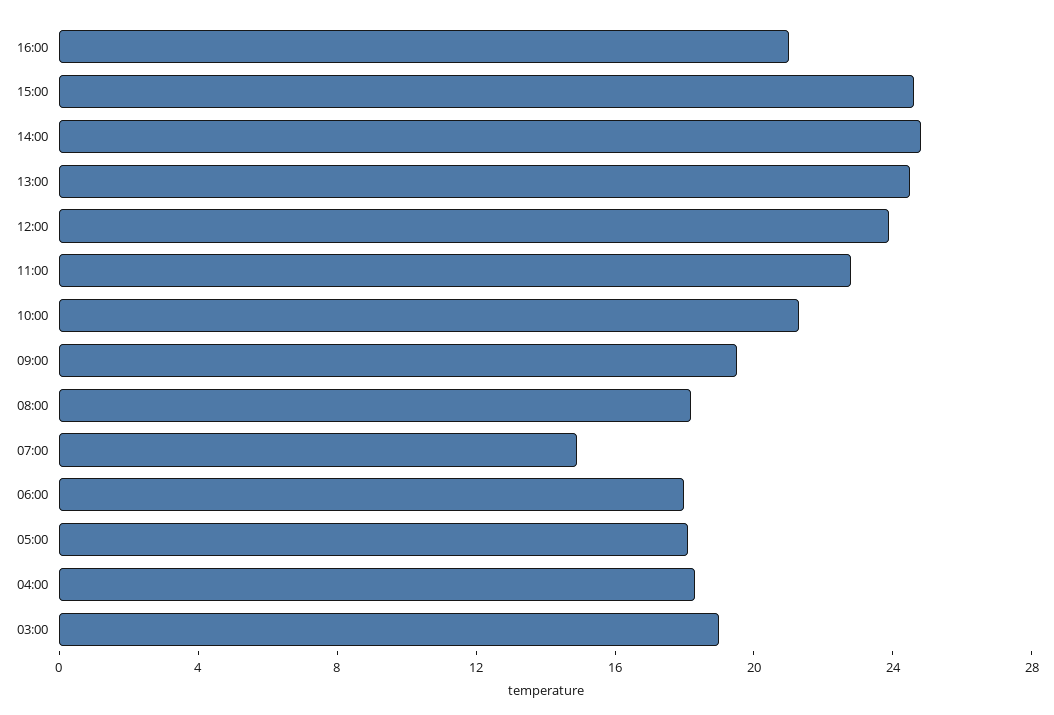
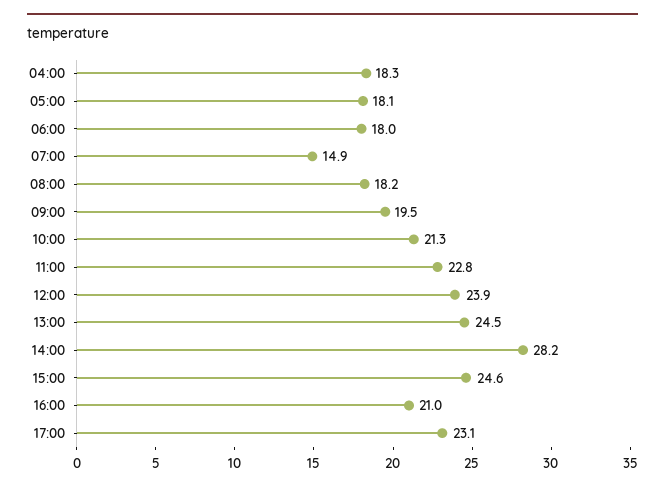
14:00: 25 -> 28.2
03:00: 19 -> none
17:00: none -> 23.1

